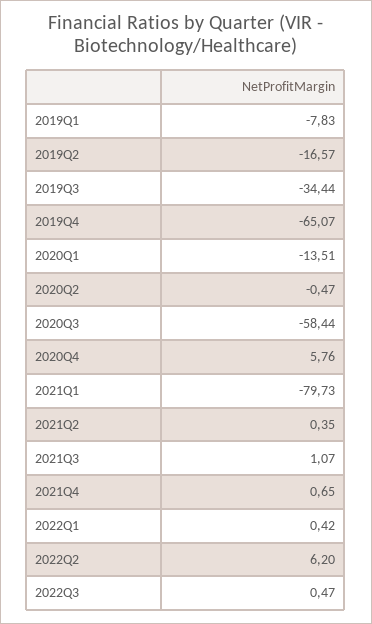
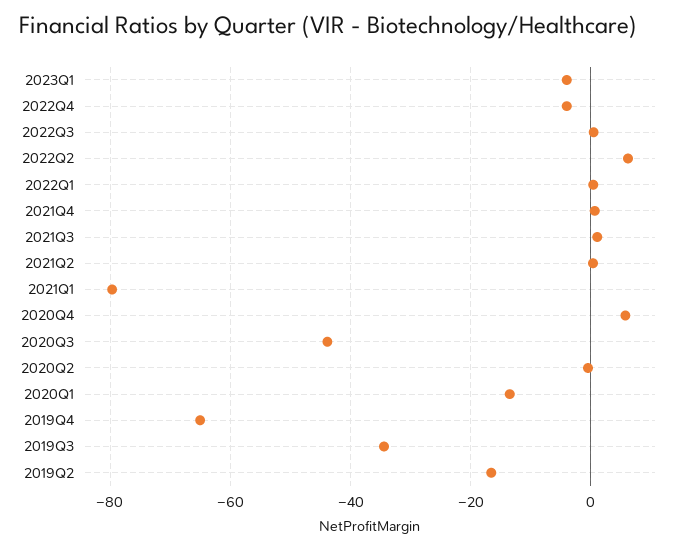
2019Q1: -7.83 -> none
2020Q3: -58.44 -> -44
2023Q1: none -> -4
2022Q4: none -> -4

